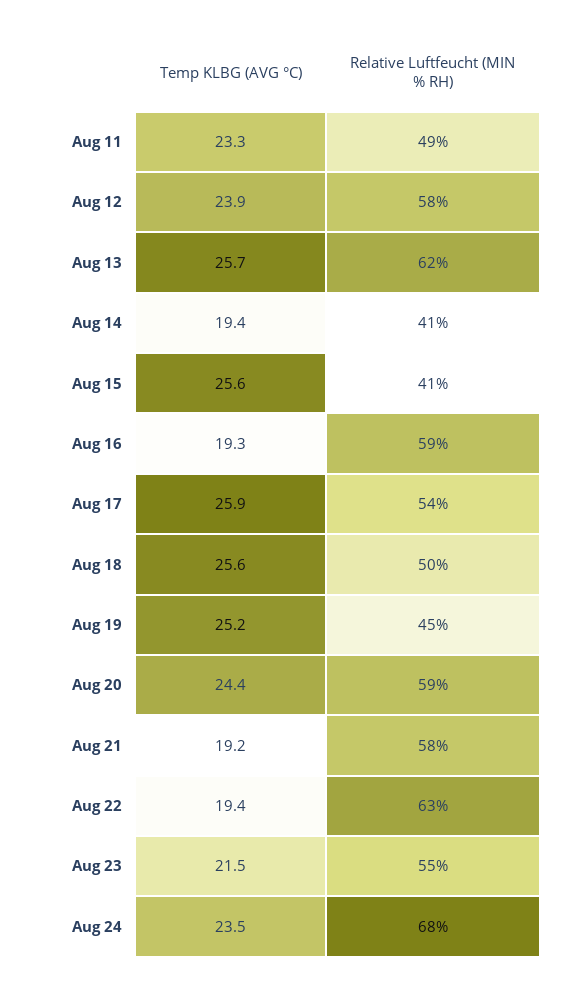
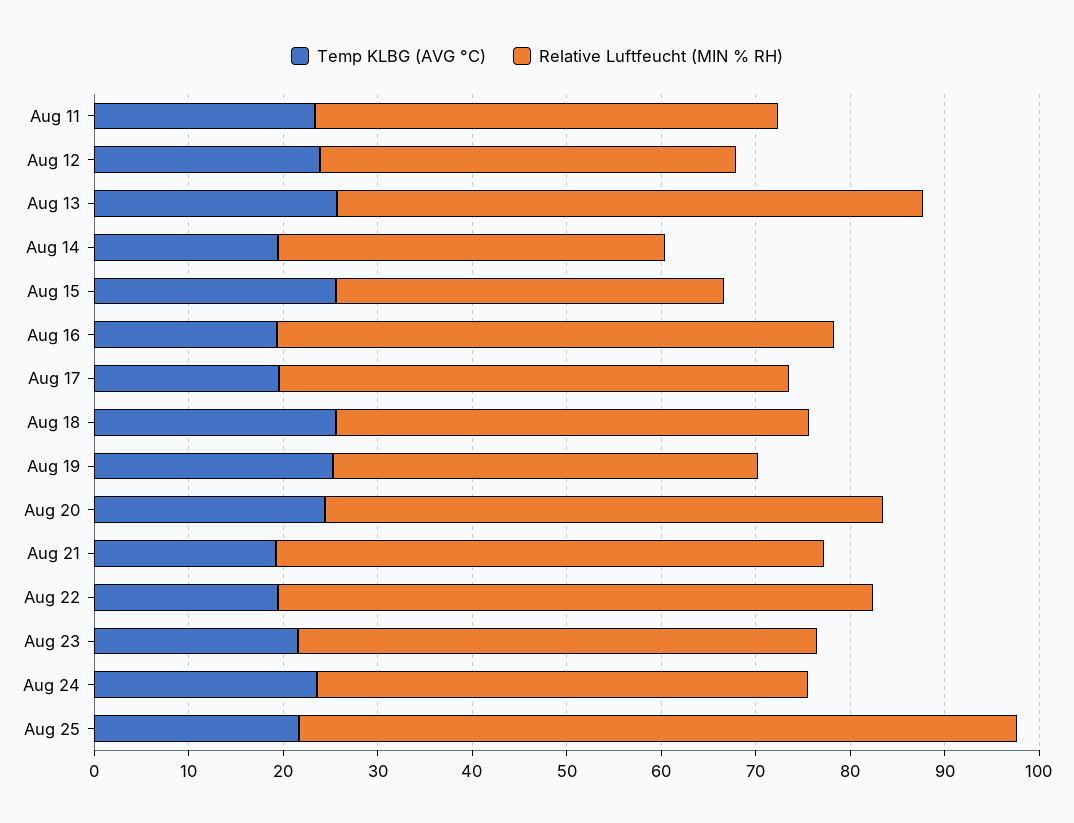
Relative Luftfeucht (MIN % RH), Aug 12: 58 -> 44
Temp KLBG (AVG °C), Aug 17: 25.9 -> 20
Relative Luftfeucht (MIN % RH), Aug 24: 68 -> 52
Temp KLBG (AVG °C), Aug 25: none -> 22
Relative Luftfeucht (MIN % RH), Aug 25: none -> 76

